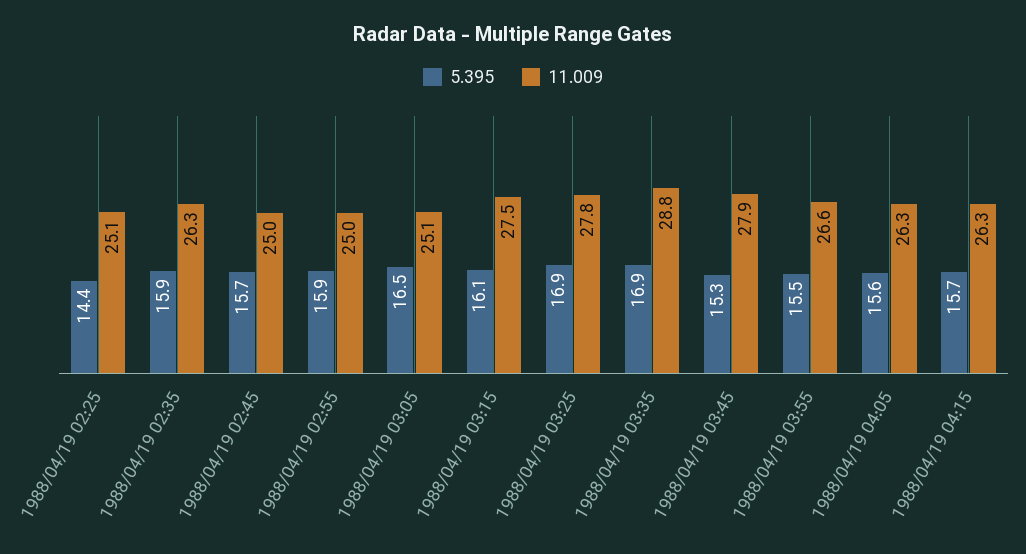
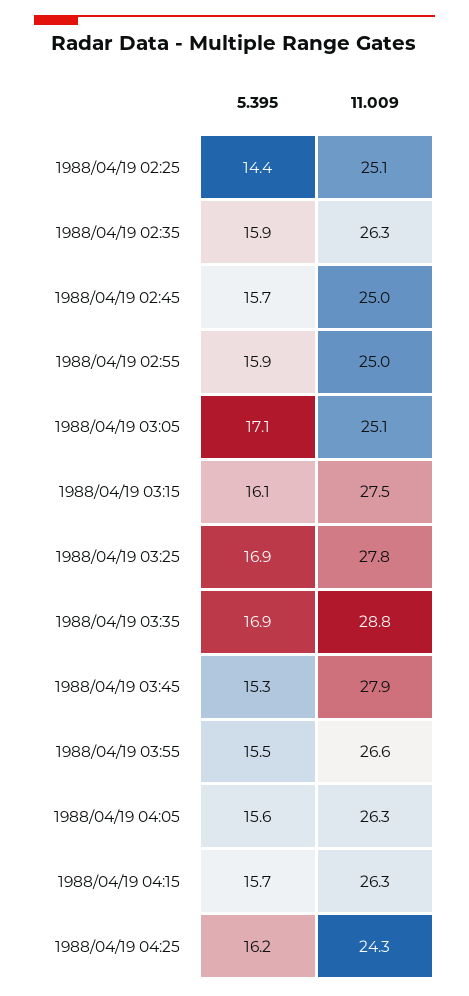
5.395, 1988/04/19 03:05: 16.5 -> 17.1
5.395, 1988/04/19 04:25: none -> 16.2
11.009, 1988/04/19 04:25: none -> 24.3

